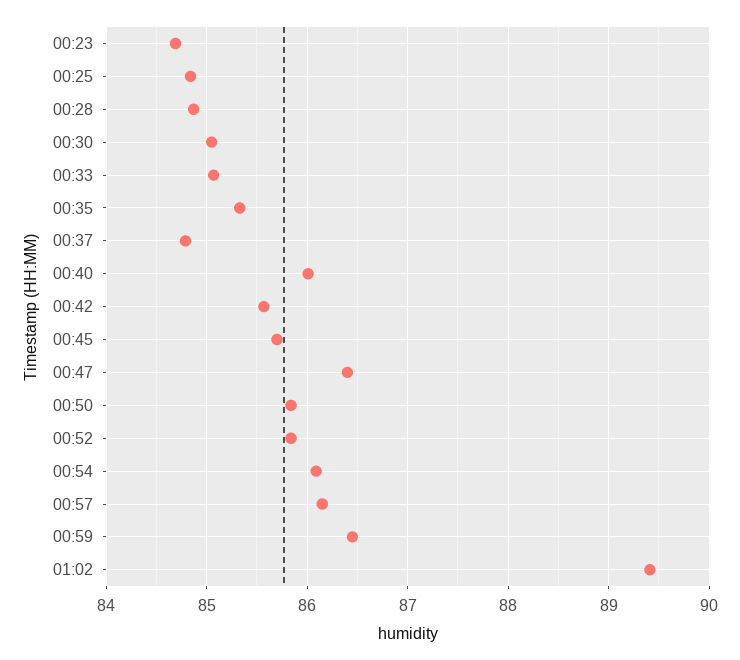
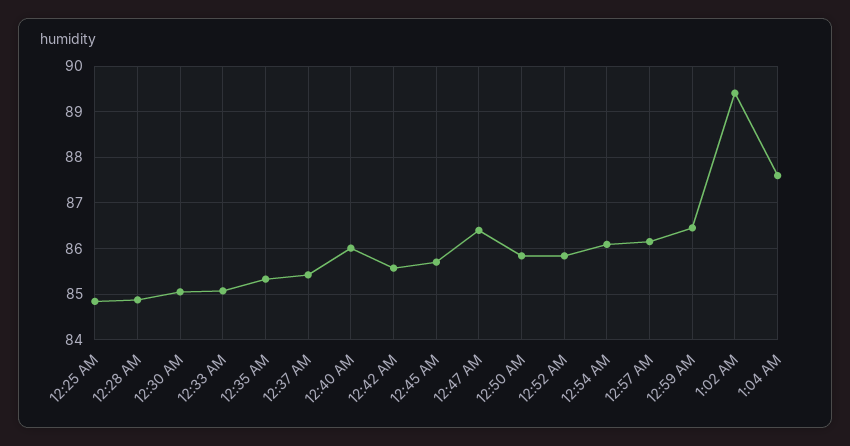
00:23: 84.7 -> none
00:37: 84.8 -> 85.4
1:04 AM: none -> 87.6

